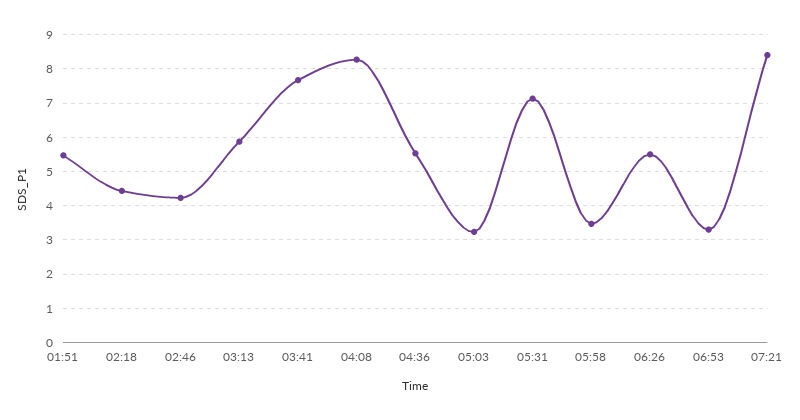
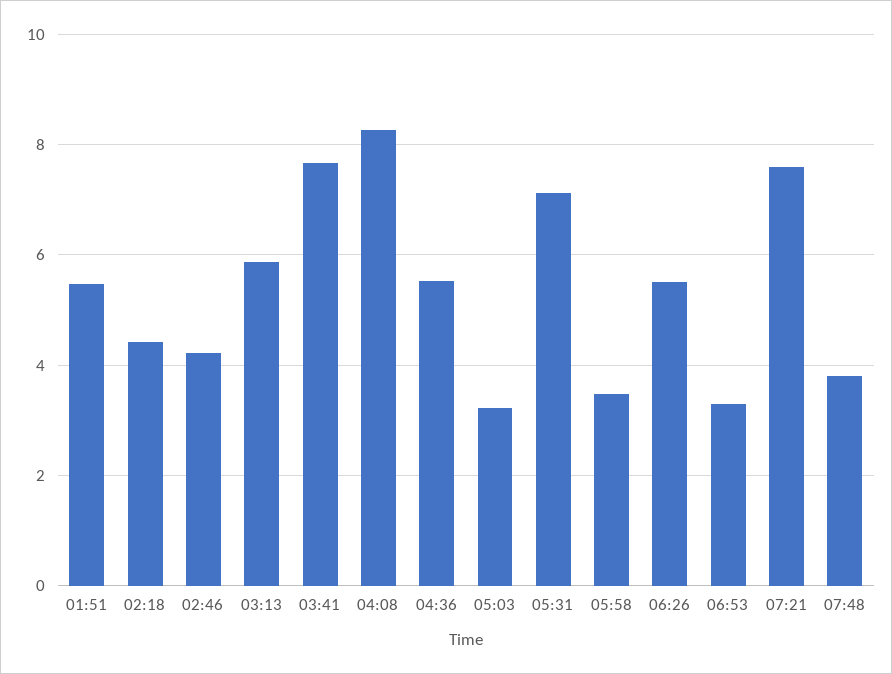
07:21: 8.4 -> 7.6
07:48: none -> 3.8

